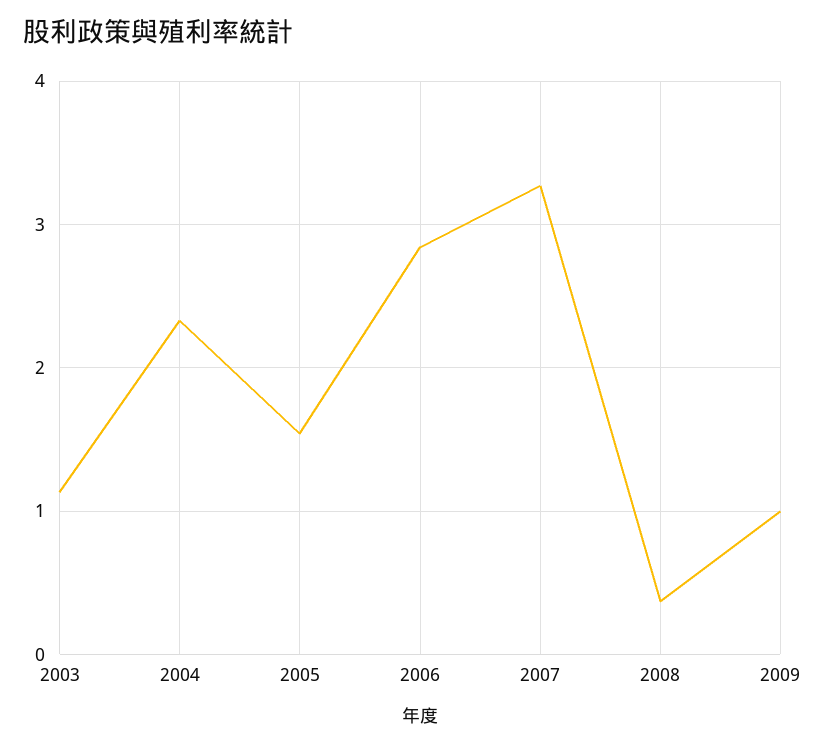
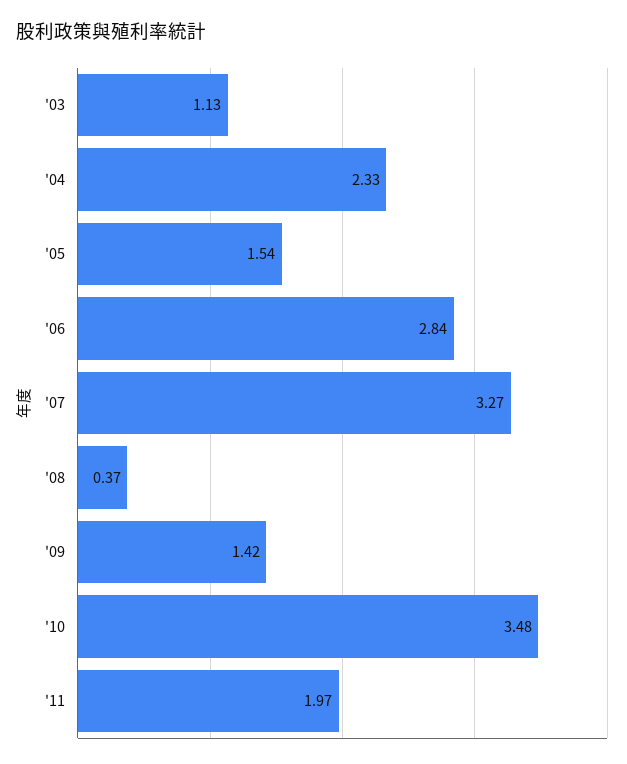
2009: 1 -> 1.42
'10: none -> 3.48
'11: none -> 1.97

